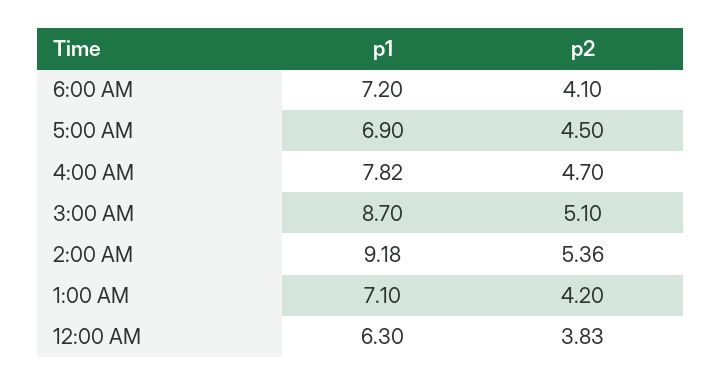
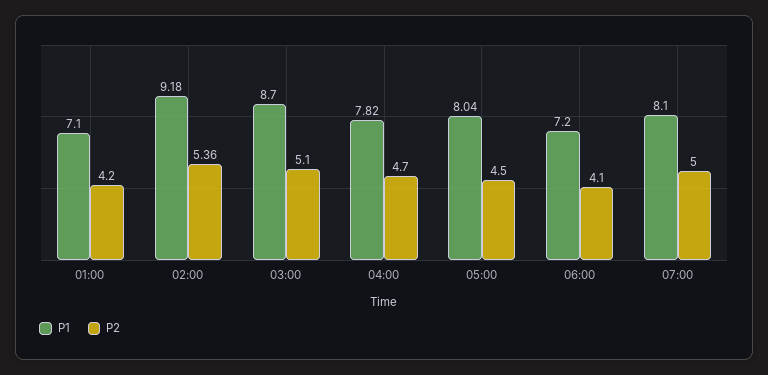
p1, 5:00 AM: 6.9 -> 8.04
p1, 12:00 AM: 6.3 -> none
p2, 12:00 AM: 3.83 -> none
p1, 07:00: none -> 8.1
p2, 07:00: none -> 5

